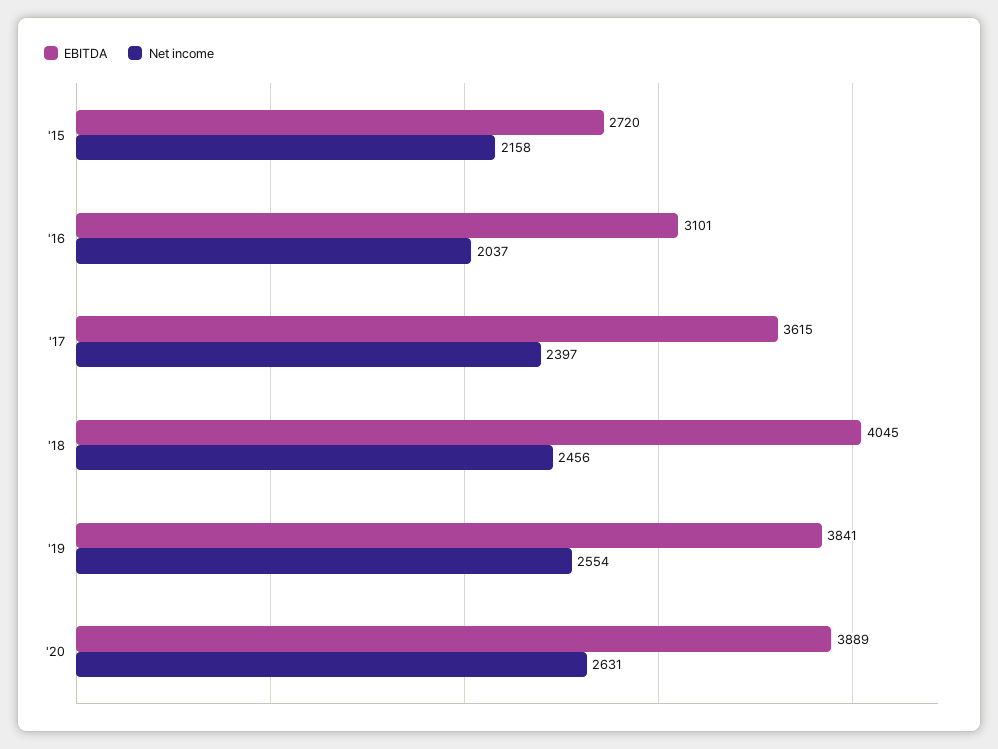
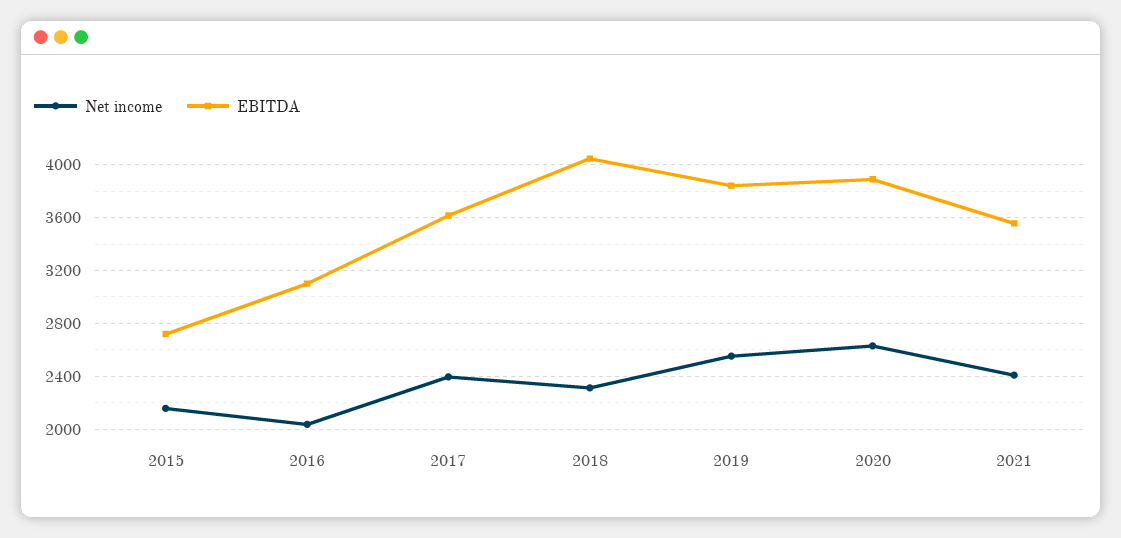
Net income, '18: 2456 -> 2300
Net income, 2021: none -> 2400
EBITDA, 2021: none -> 3550

